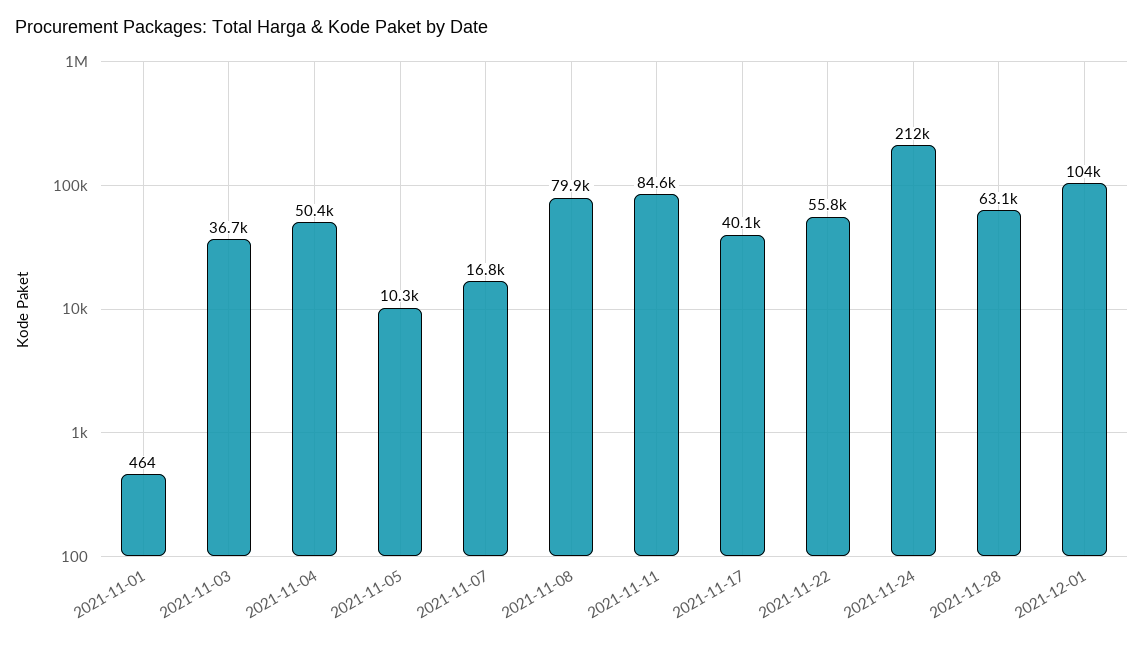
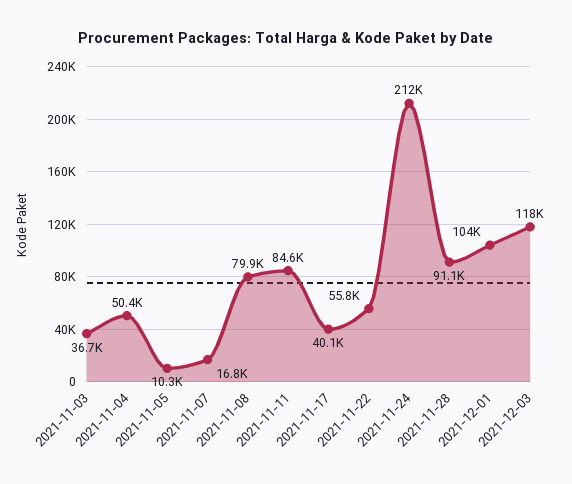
2021-11-01: 464 -> none
2021-11-28: 63100 -> 91100
2021-12-03: none -> 118000

